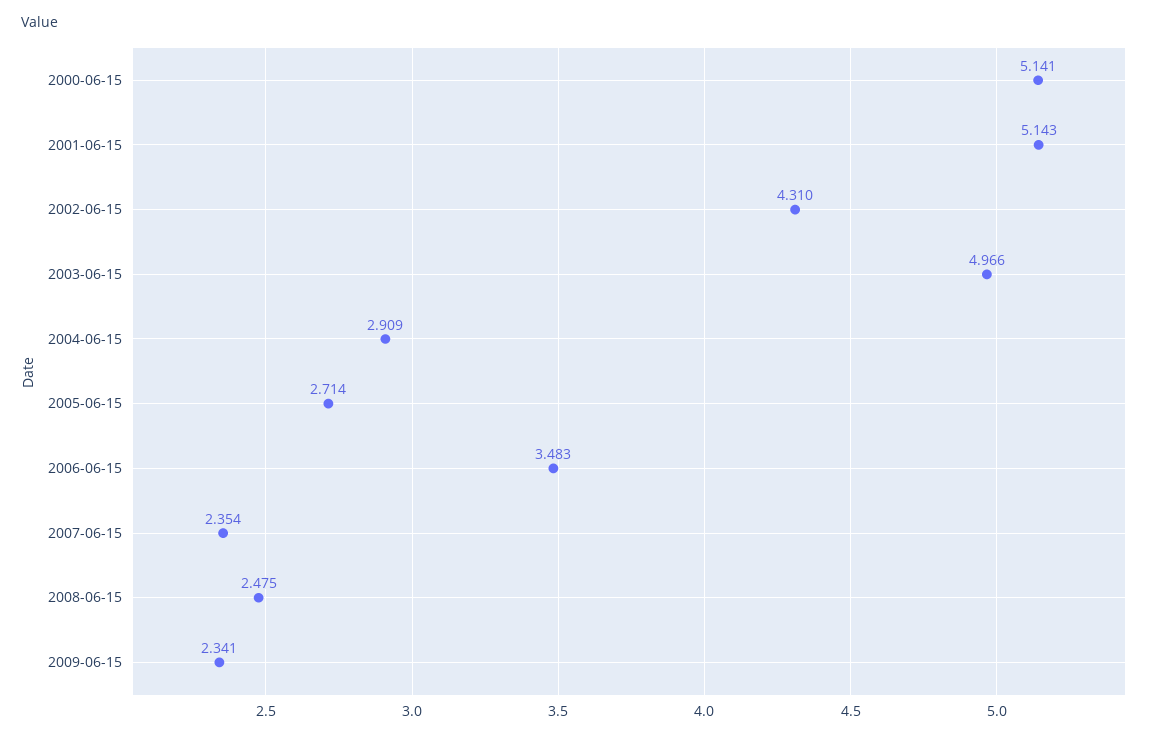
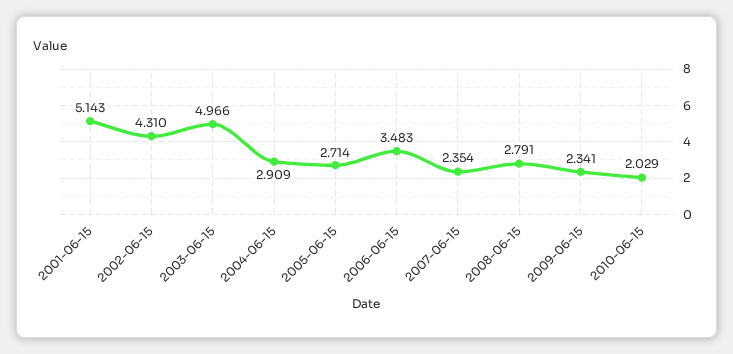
2000-06-15: 5.141 -> none
2008-06-15: 2.475 -> 2.791
2010-06-15: none -> 2.029

